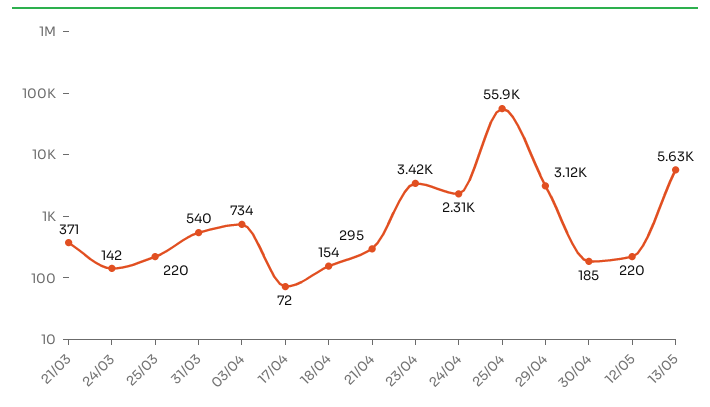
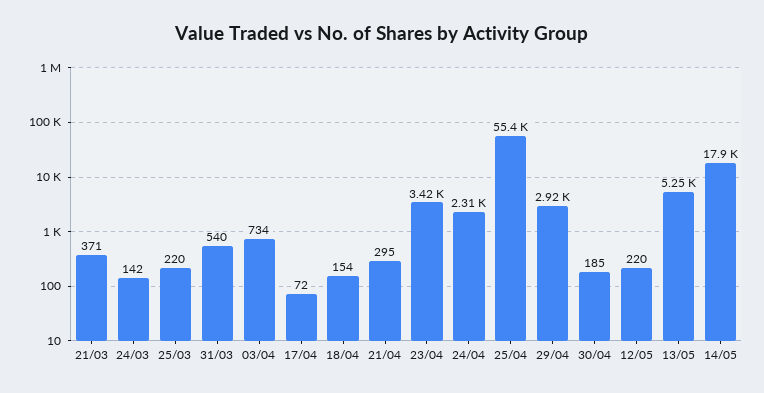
25/04: 55900 -> 55400
29/04: 3120 -> 2920
13/05: 5630 -> 5250
14/05: none -> 17900

